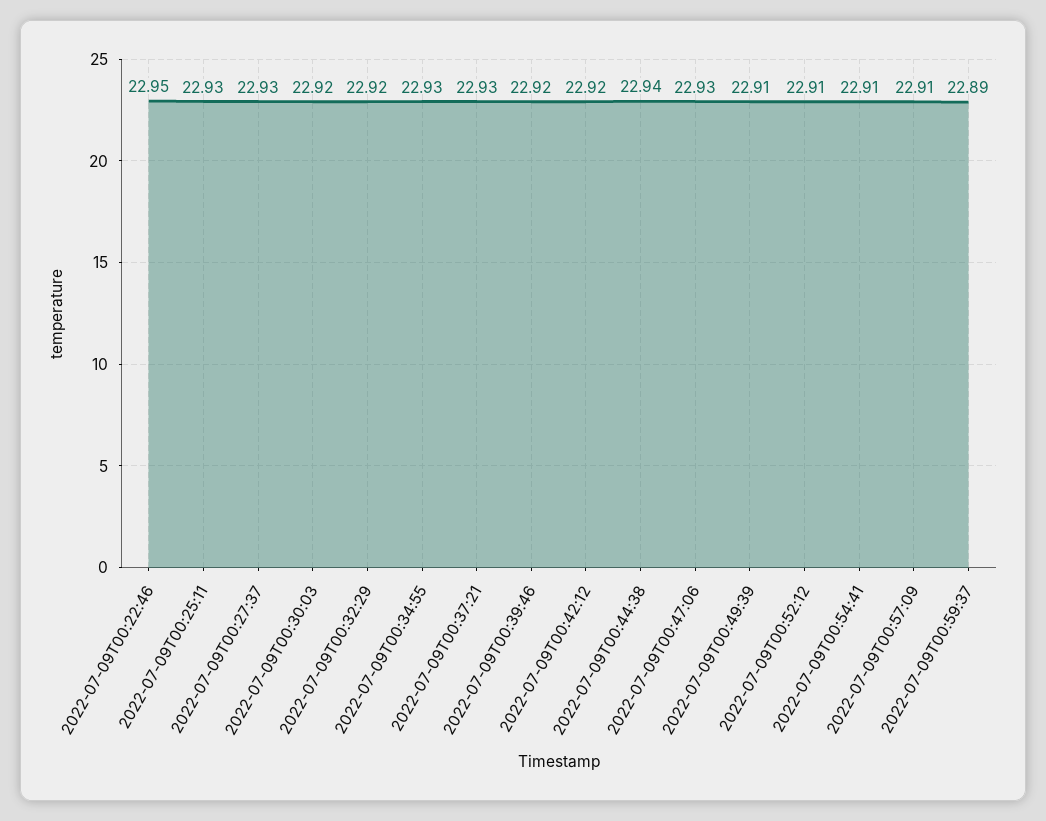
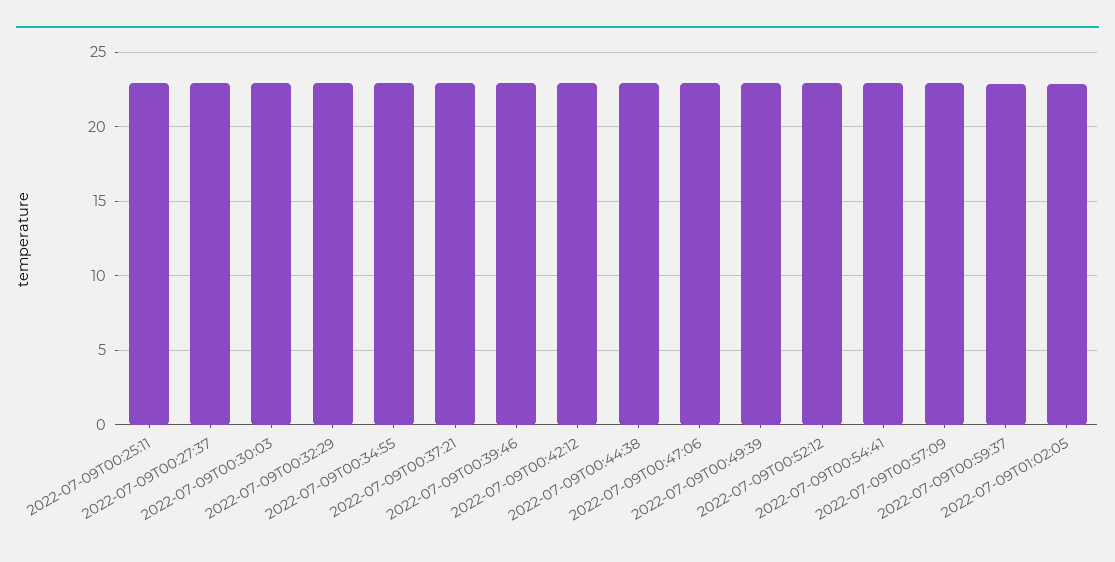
2022-07-09T00:22:46: 22.95 -> none
2022-07-09T01:02:05: none -> 23

